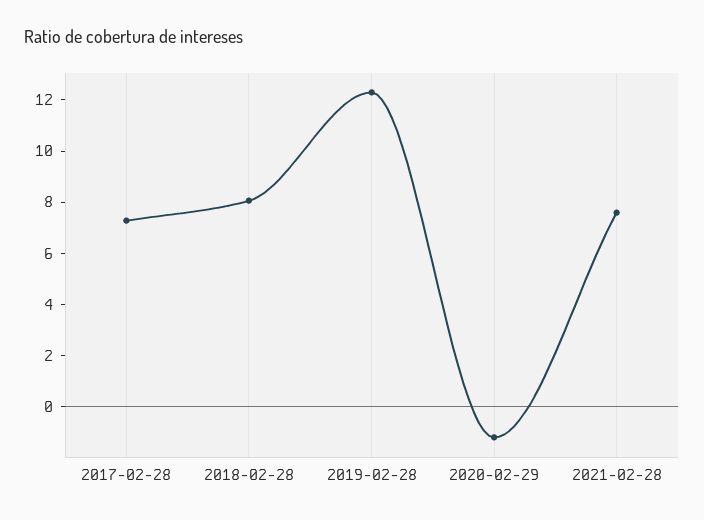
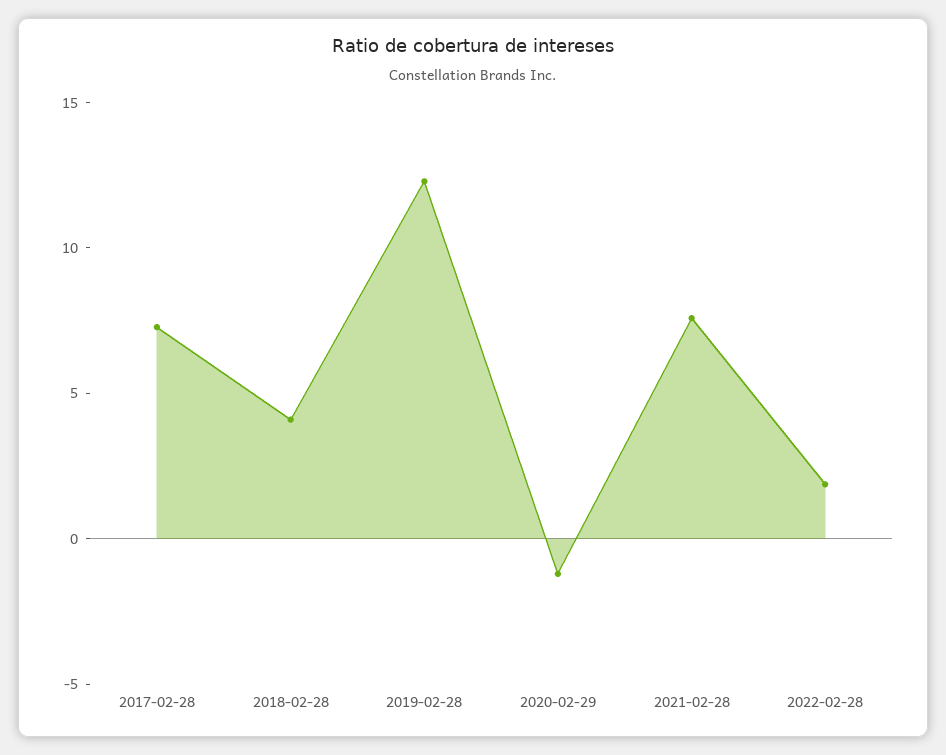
2018-02-28: 8 -> 4
2022-02-28: none -> 2

